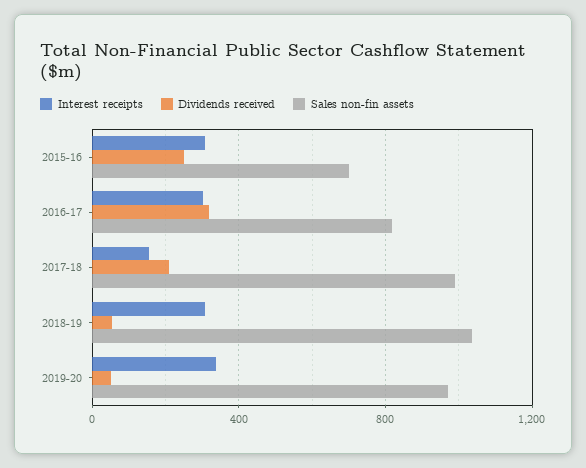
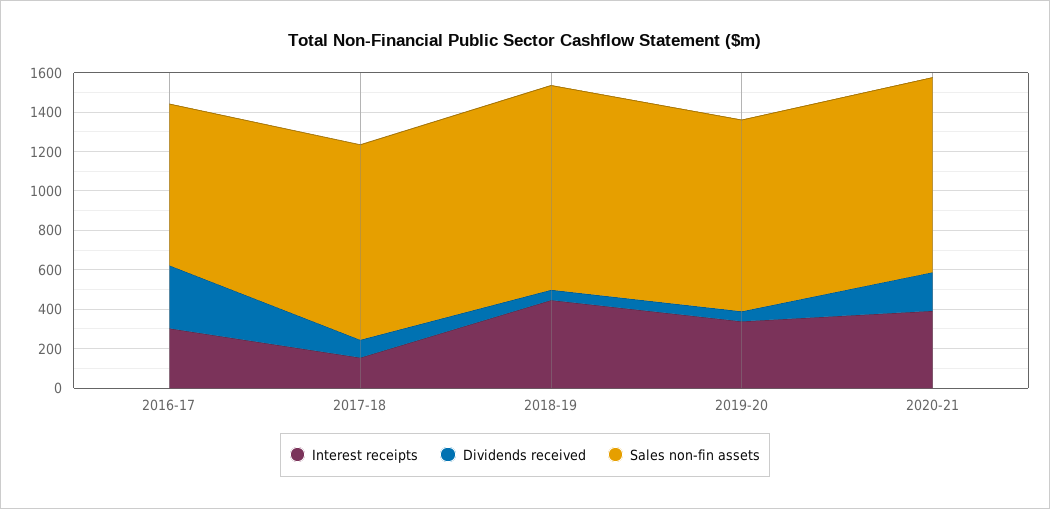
Interest receipts, 2015-16: 300 -> none
Dividends received, 2015-16: 250 -> none
Sales non-fin assets, 2015-16: 700 -> none
Dividends received, 2017-18: 200 -> 100
Interest receipts, 2018-19: 300 -> 450
Interest receipts, 2020-21: none -> 400
Dividends received, 2020-21: none -> 200
Sales non-fin assets, 2020-21: none -> 1000

